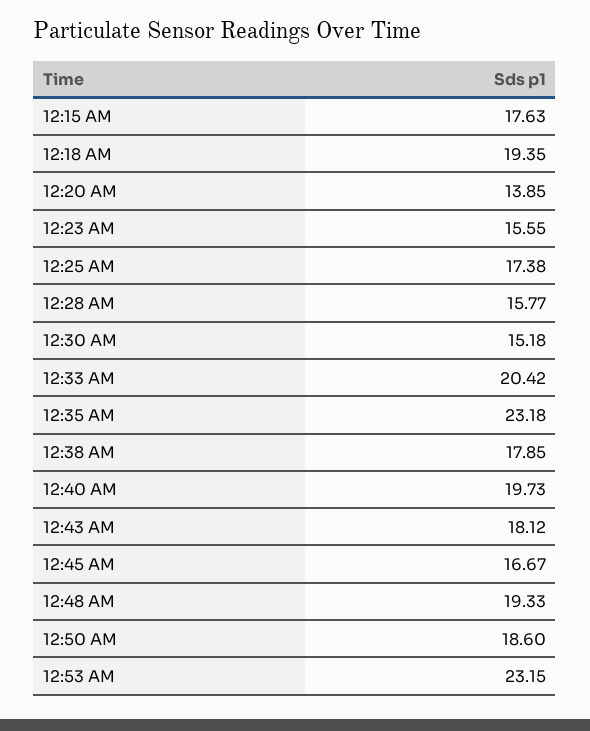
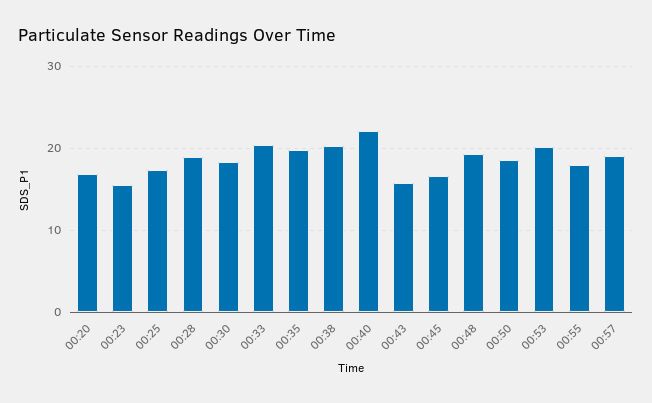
12:15 AM: 17.63 -> none
12:18 AM: 19.35 -> none
12:20 AM: 13.85 -> 17
12:28 AM: 15.77 -> 19
12:30 AM: 15.18 -> 18
12:35 AM: 23.18 -> 20
12:38 AM: 17.85 -> 20
12:40 AM: 19.73 -> 22
12:43 AM: 18.12 -> 16
12:53 AM: 23.15 -> 20
00:55: none -> 18
00:57: none -> 19

